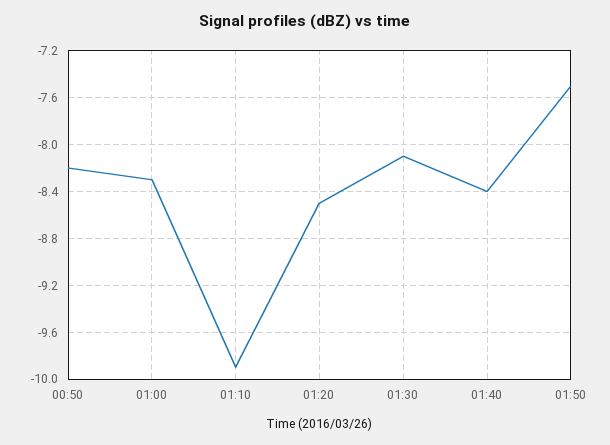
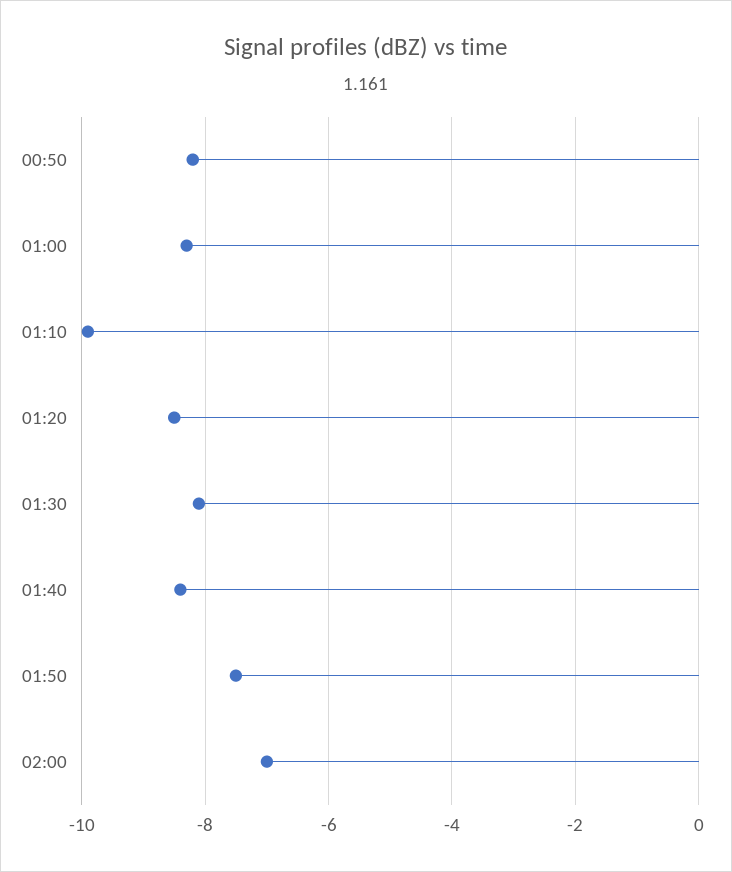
02:00: none -> -7

